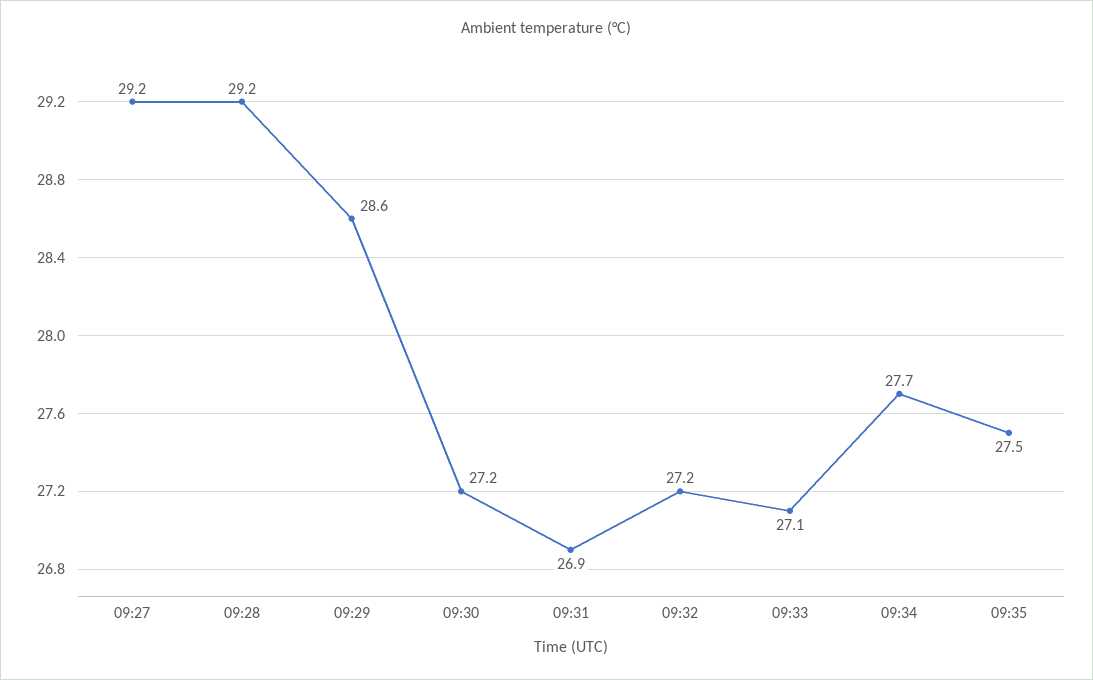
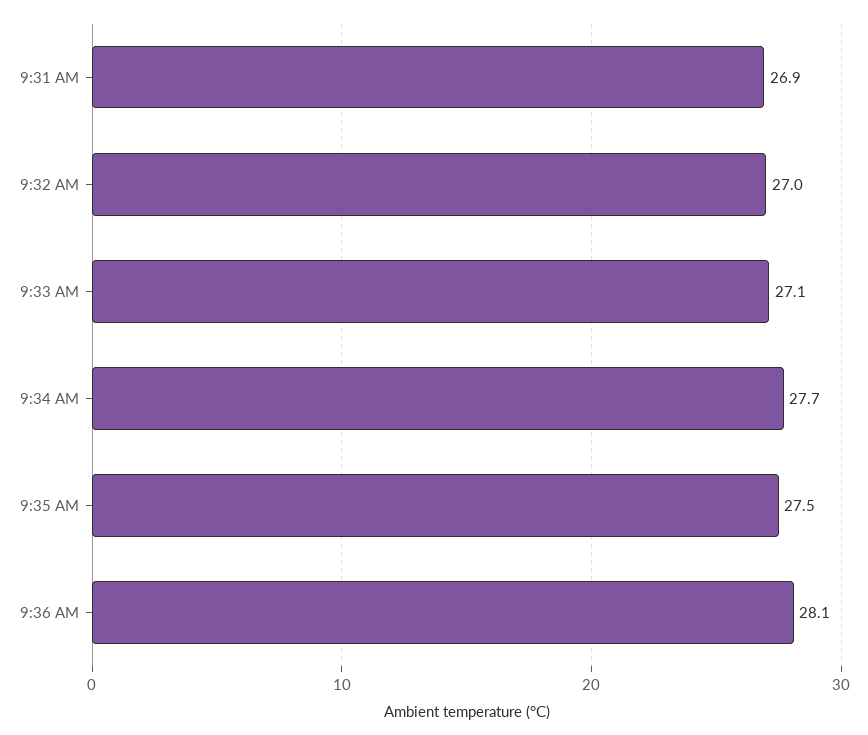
09:27: 29.2 -> none
09:28: 29.2 -> none
09:29: 28.6 -> none
09:30: 27.2 -> none
09:32: 27.2 -> 27
9:36 AM: none -> 28.1

